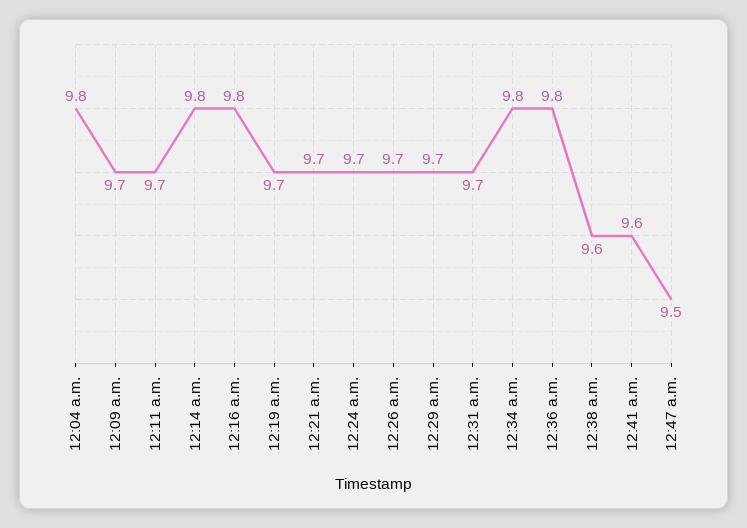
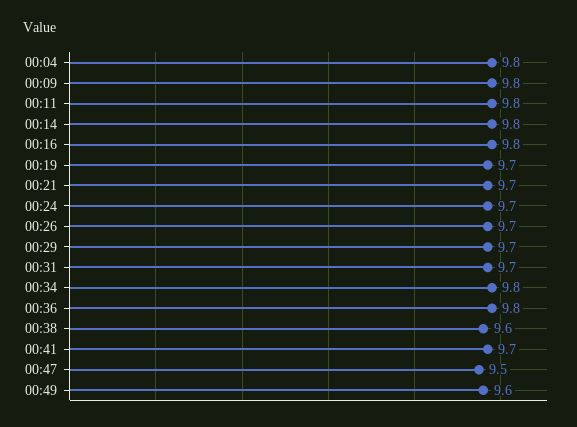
12:09 a.m.: 9.7 -> 9.8
12:11 a.m.: 9.7 -> 9.8
12:41 a.m.: 9.6 -> 9.7
00:49: none -> 9.6

